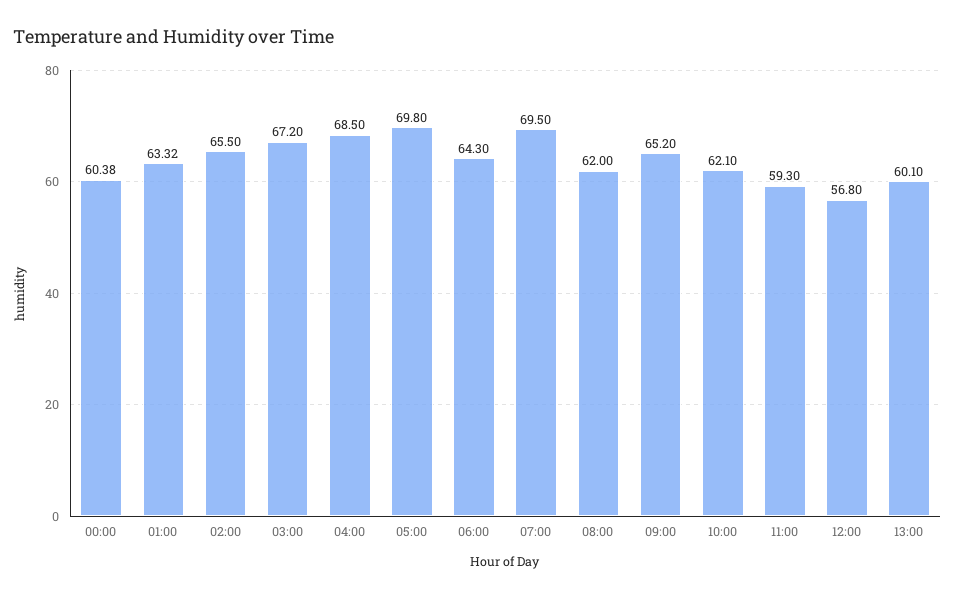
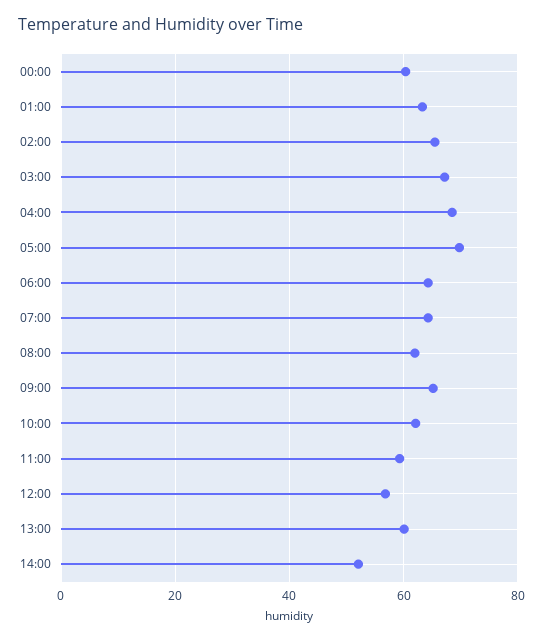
07:00: 69.5 -> 64
14:00: none -> 52

